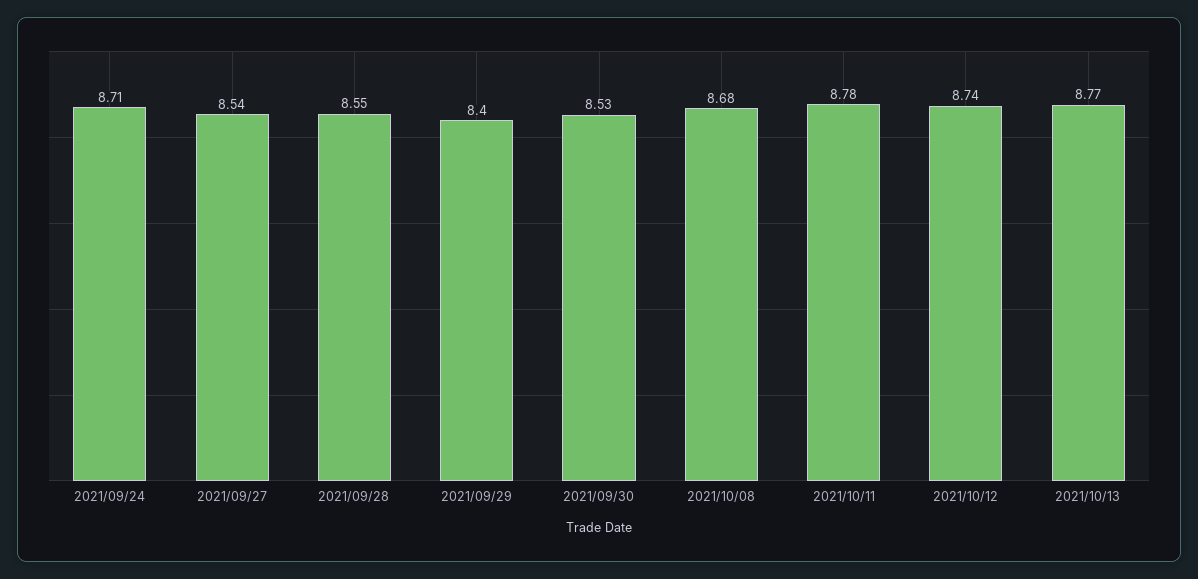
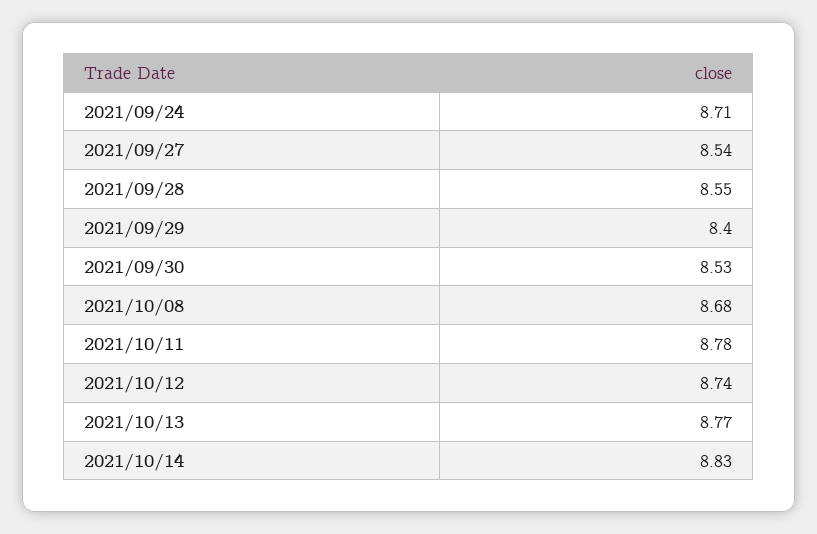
2021/10/14: none -> 8.83

